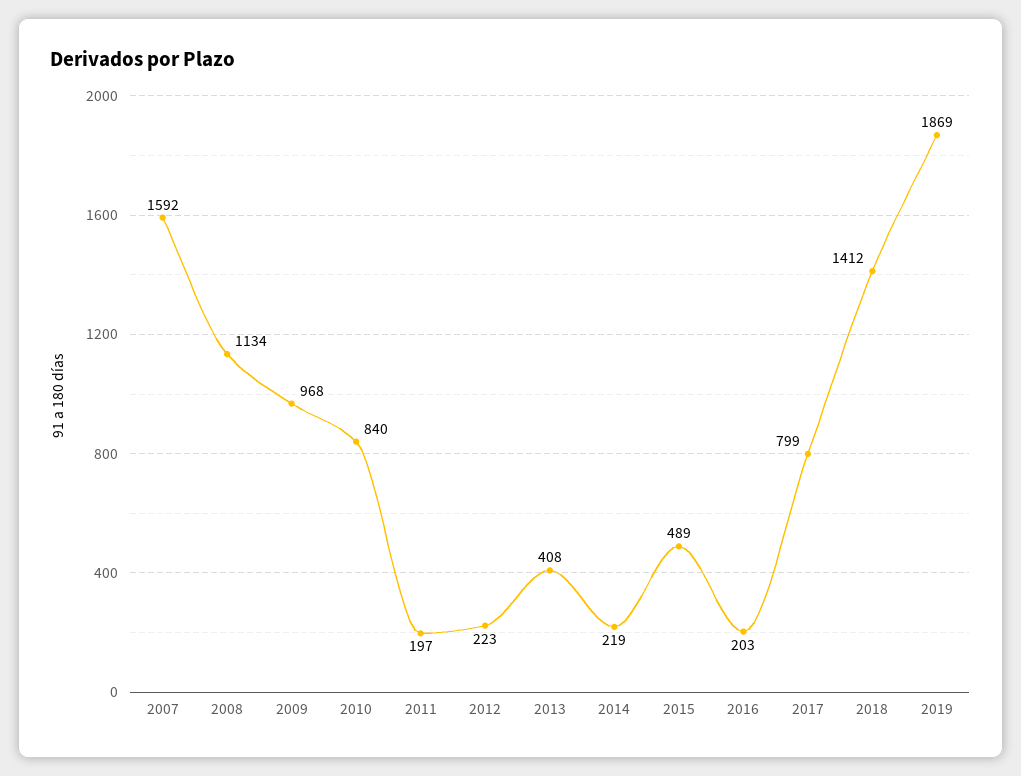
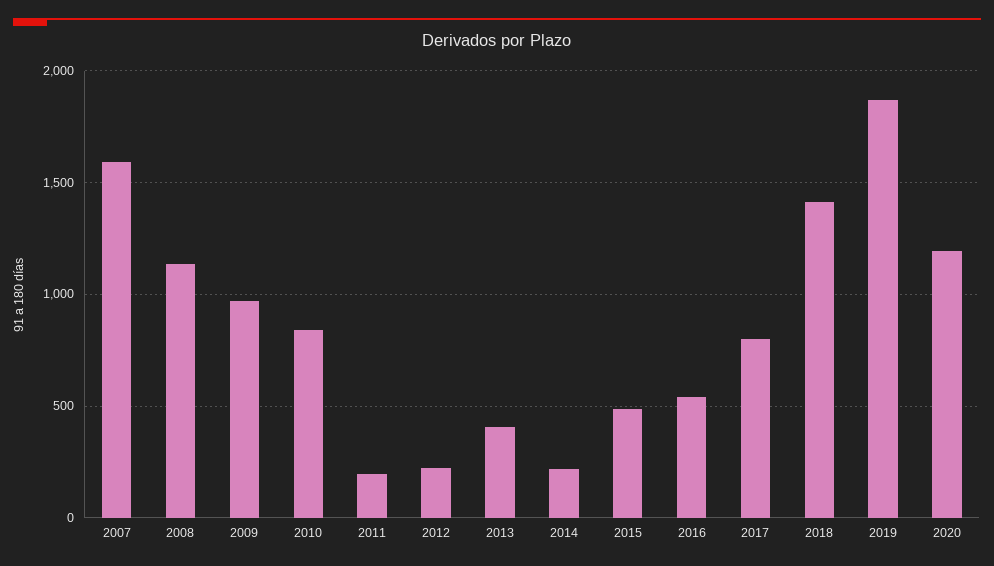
2016: 203 -> 550
2020: none -> 1200

